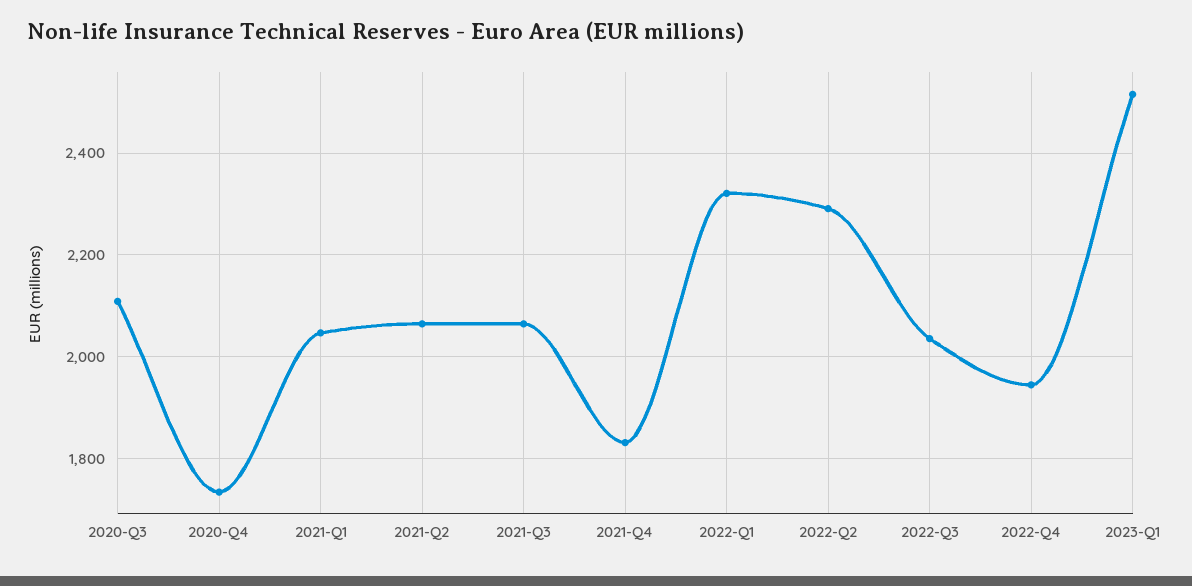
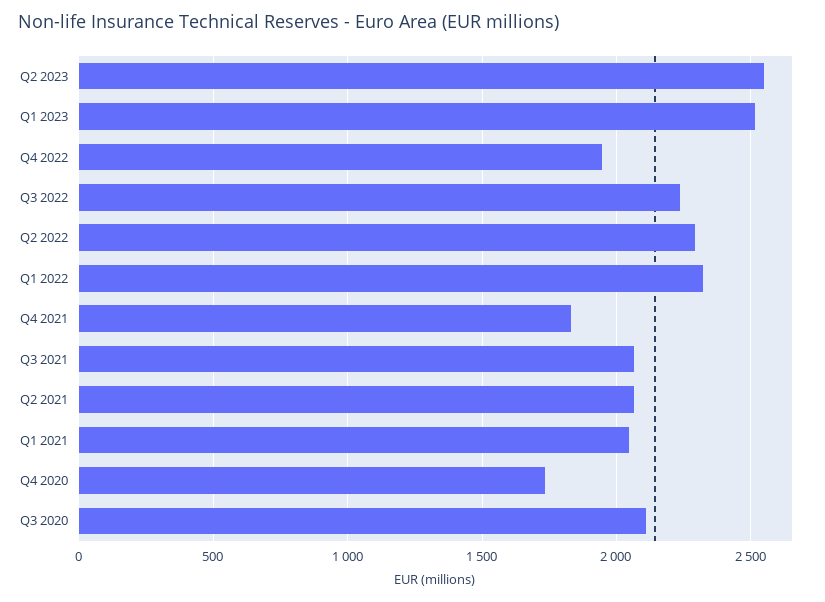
2022-Q3: 2040 -> 2250
Q2 2023: none -> 2550

